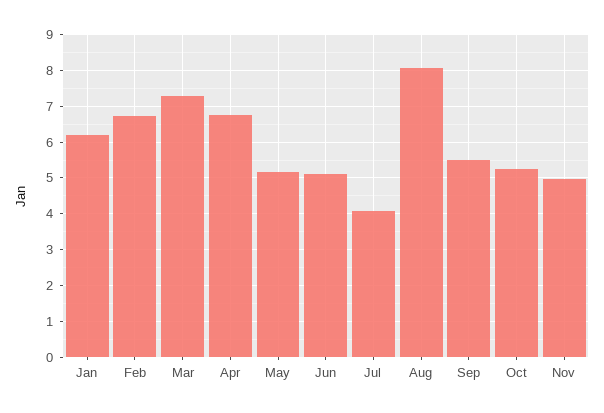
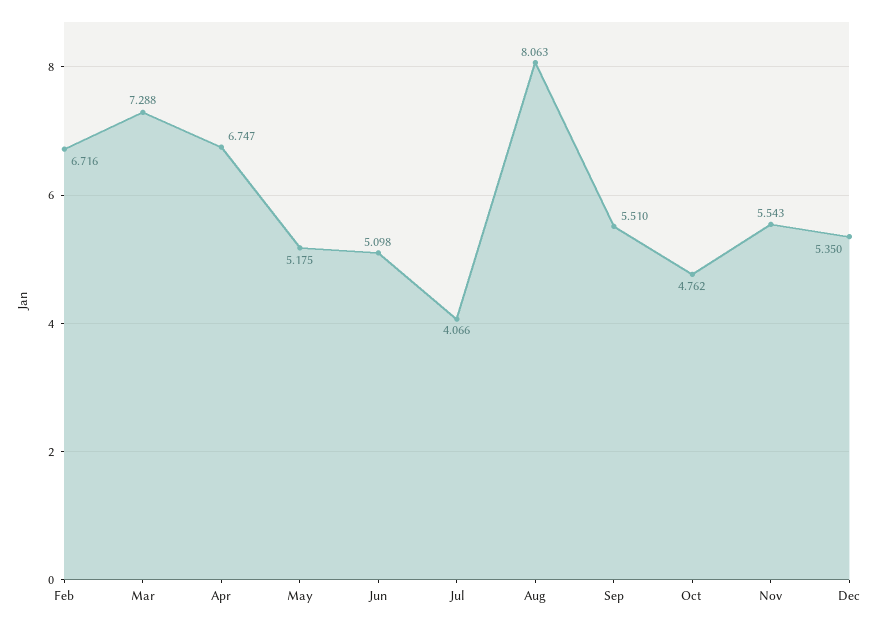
Jan: 6.2 -> none
Oct: 5.2 -> 4.762
Nov: 5 -> 5.543
Dec: none -> 5.35

